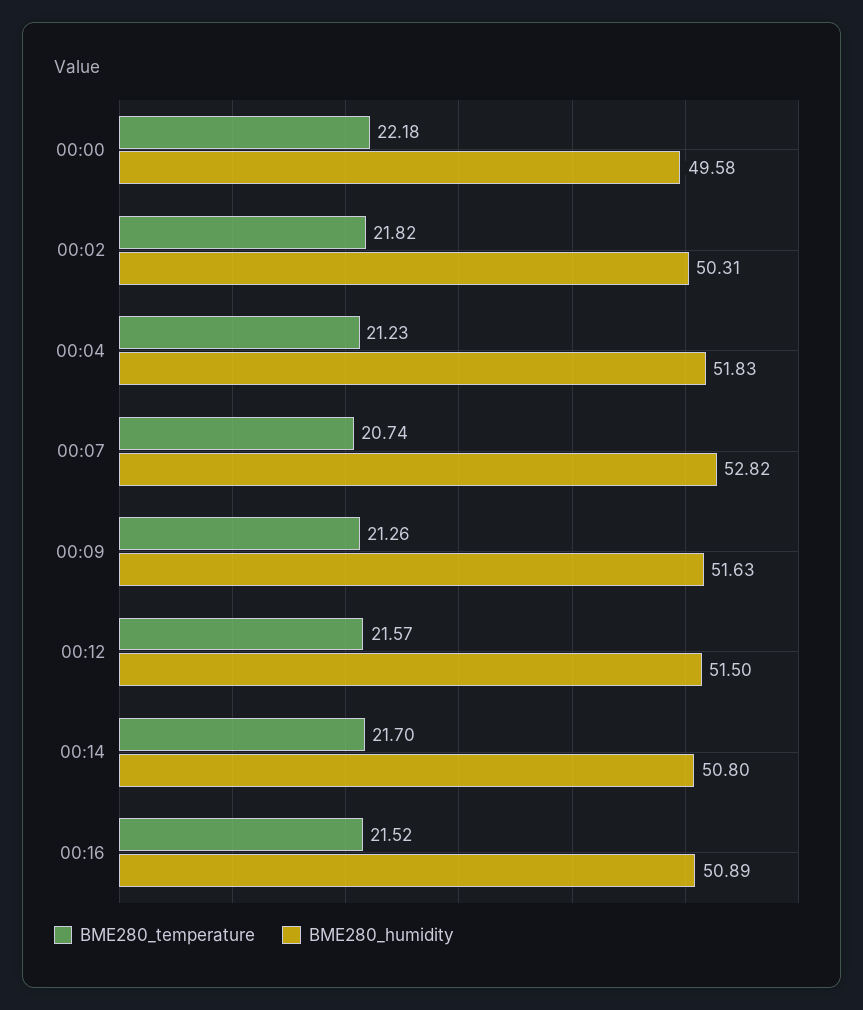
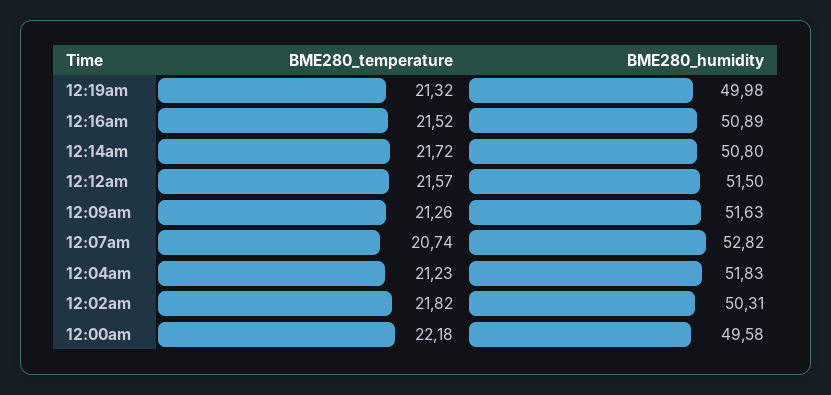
BME280_temperature, 00:14: 21.7 -> 21.72
BME280_temperature, 12:19am: none -> 21.32
BME280_humidity, 12:19am: none -> 49.98

